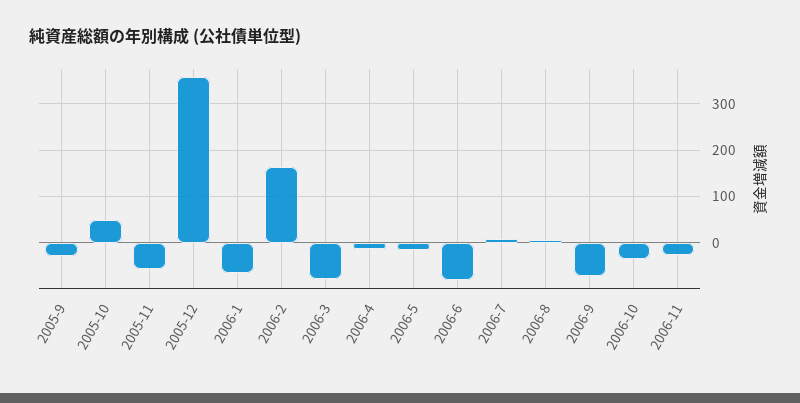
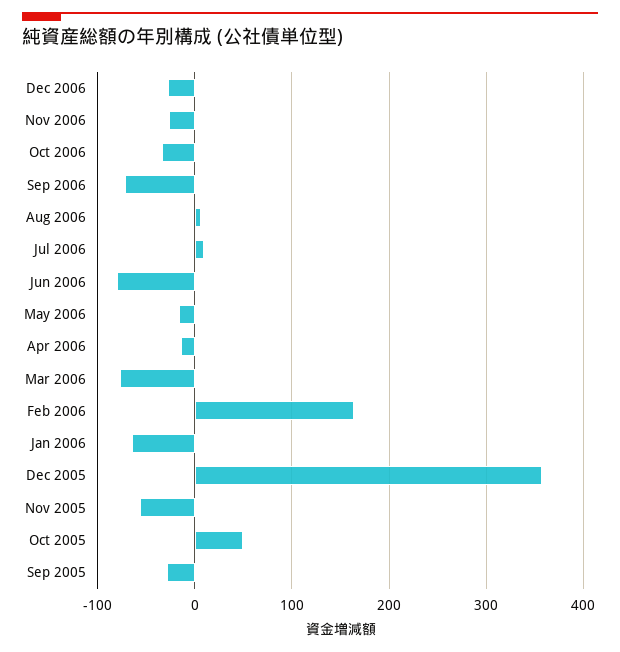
Dec 2006: none -> -30

